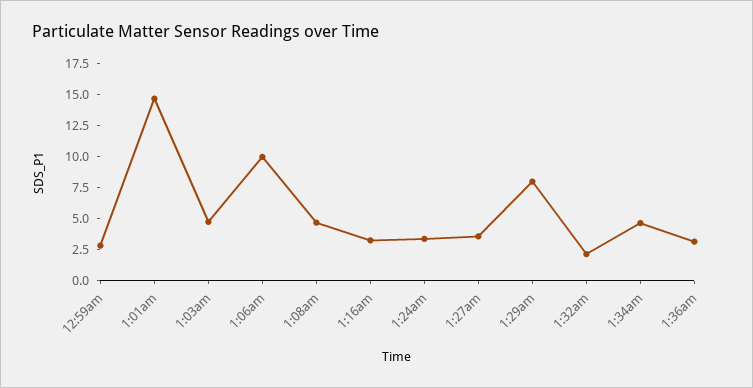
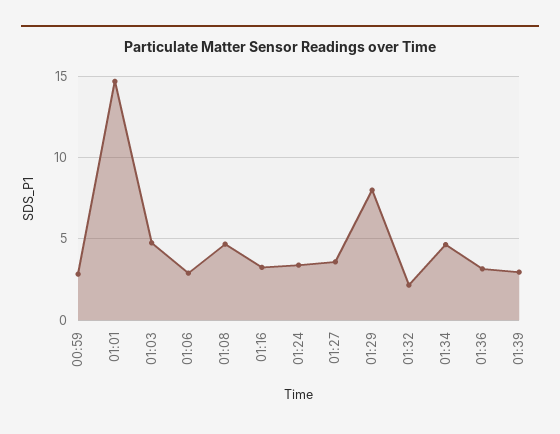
1:06am: 10 -> 3
01:39: none -> 3

